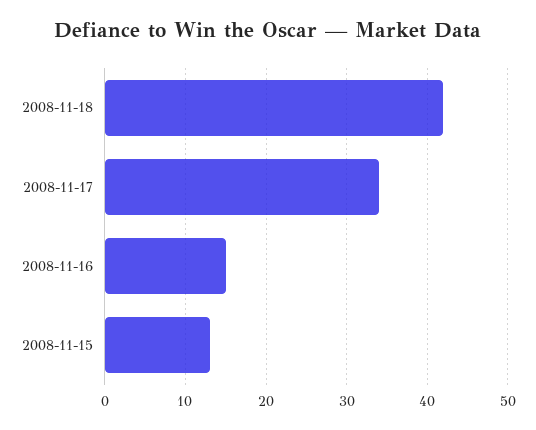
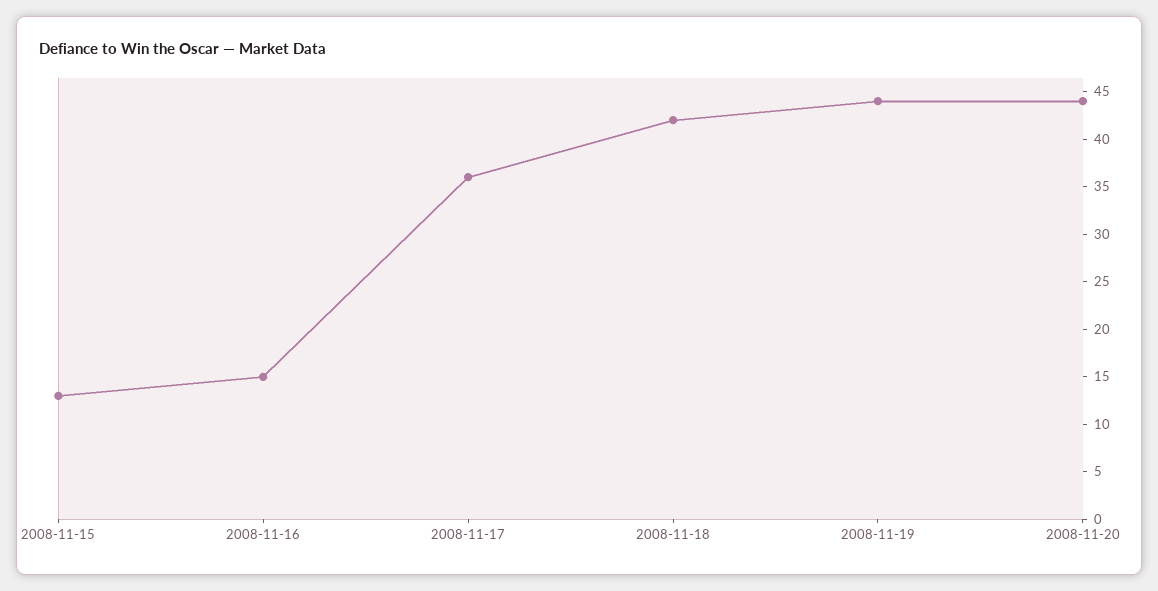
2008-11-17: 34 -> 36
2008-11-19: none -> 44
2008-11-20: none -> 44

